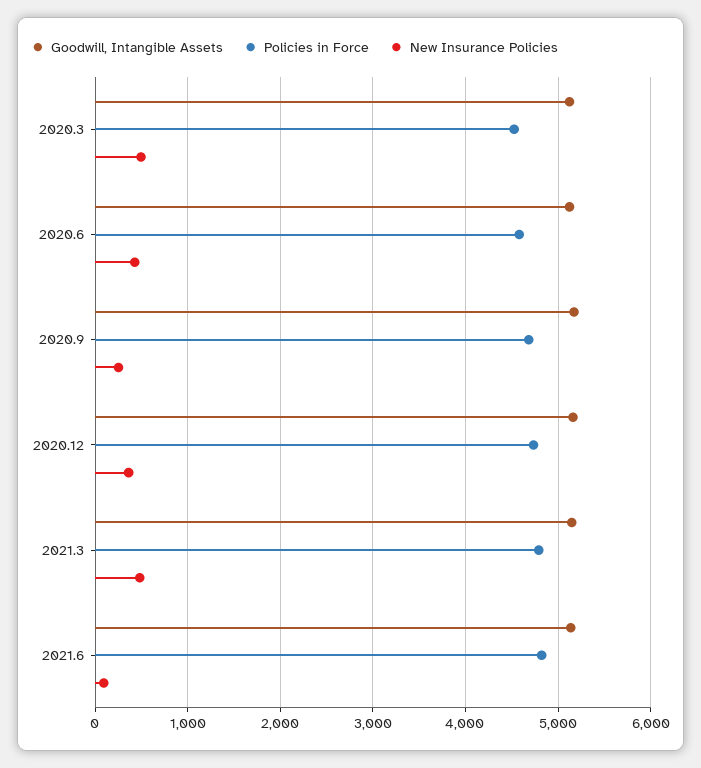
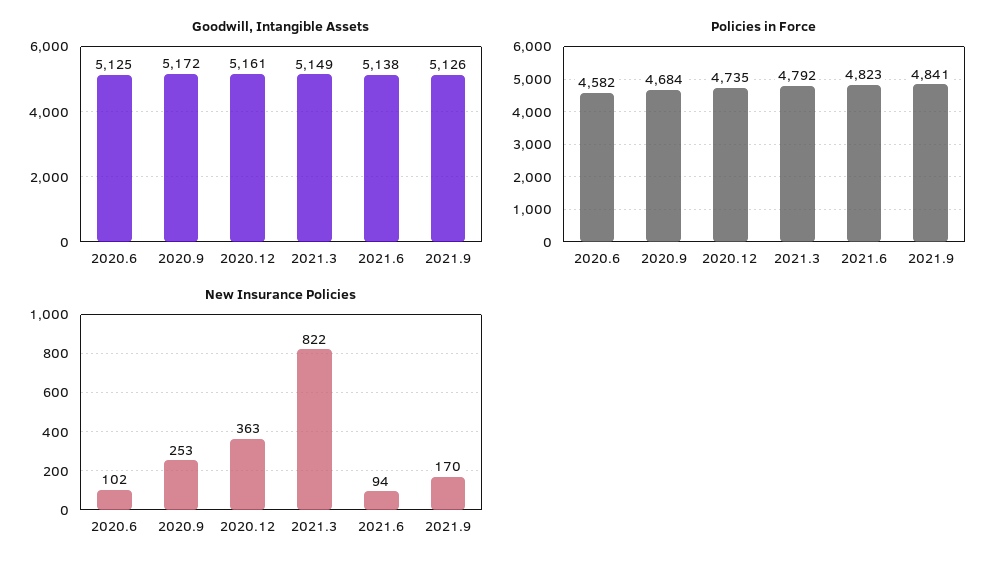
Goodwill, Intangible Assets, 2020.3: 5100 -> none
Policies in Force, 2020.3: 4500 -> none
New Insurance Policies, 2020.3: 500 -> none
New Insurance Policies, 2020.6: 400 -> 102
New Insurance Policies, 2021.3: 500 -> 822
Goodwill, Intangible Assets, 2021.9: none -> 5126
Policies in Force, 2021.9: none -> 4841
New Insurance Policies, 2021.9: none -> 170

